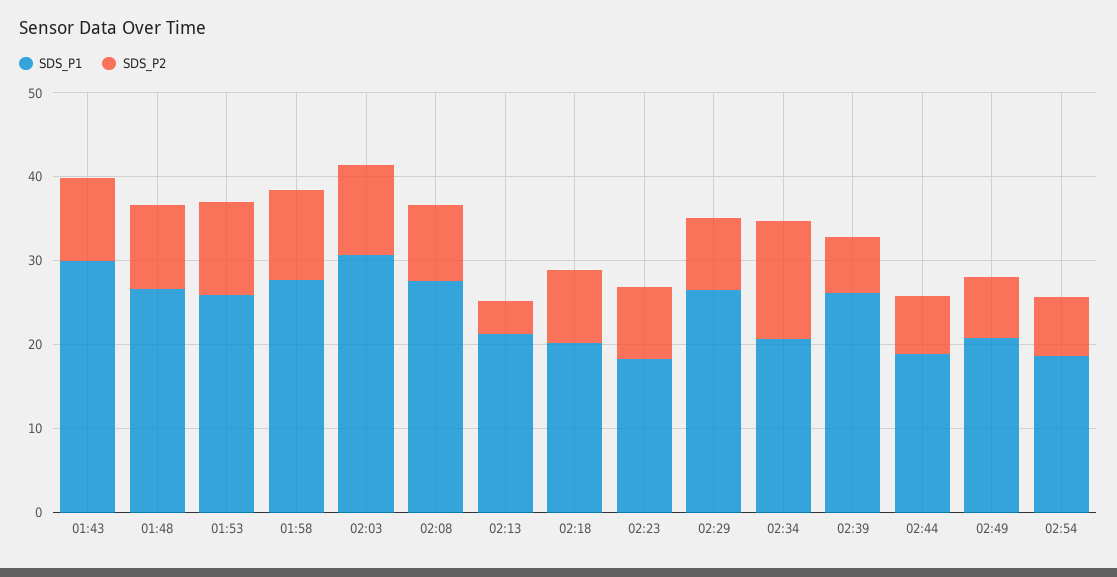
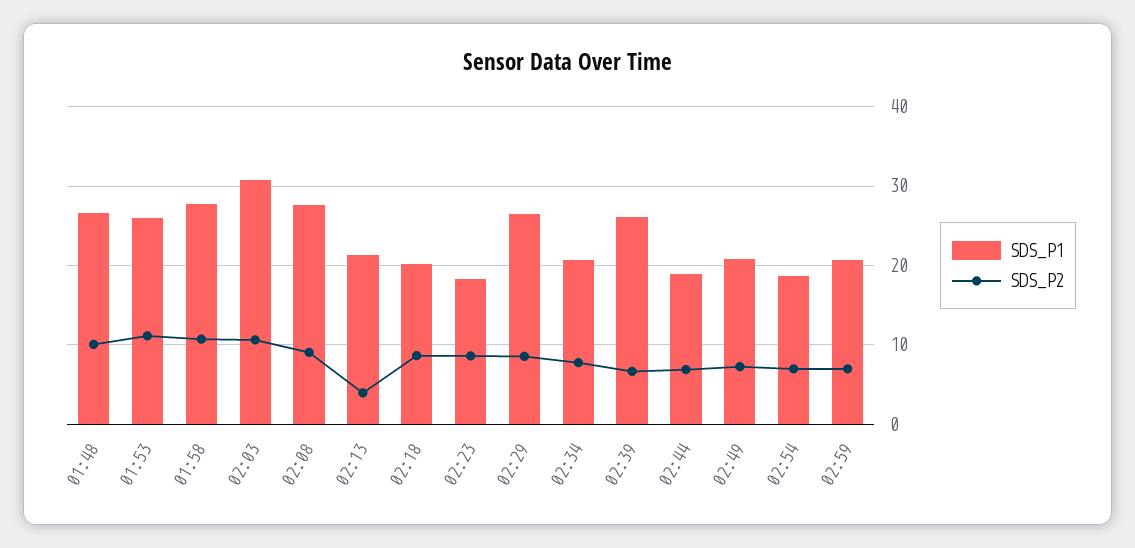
SDS_P1, 01:43: 30 -> none
SDS_P2, 01:43: 10 -> none
SDS_P2, 02:34: 14 -> 8
SDS_P1, 02:59: none -> 21
SDS_P2, 02:59: none -> 7

